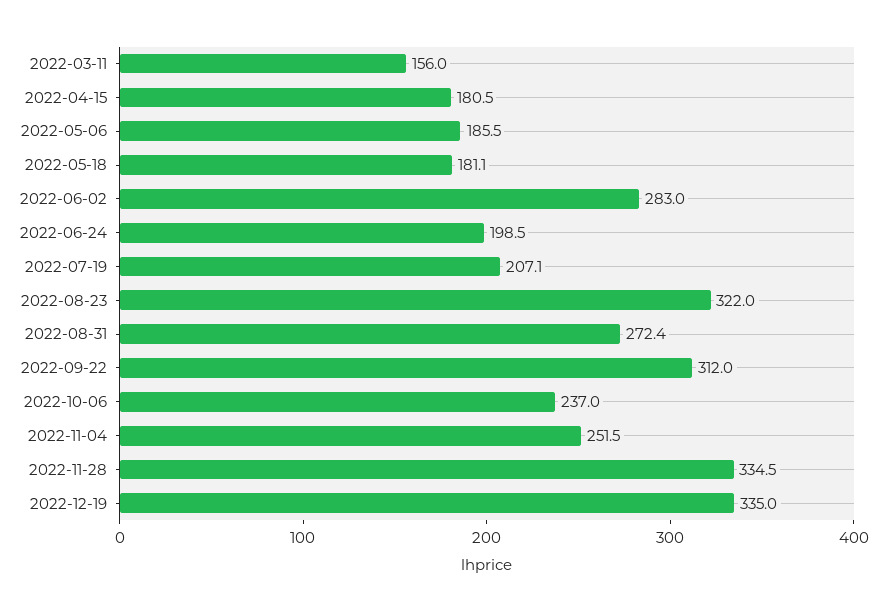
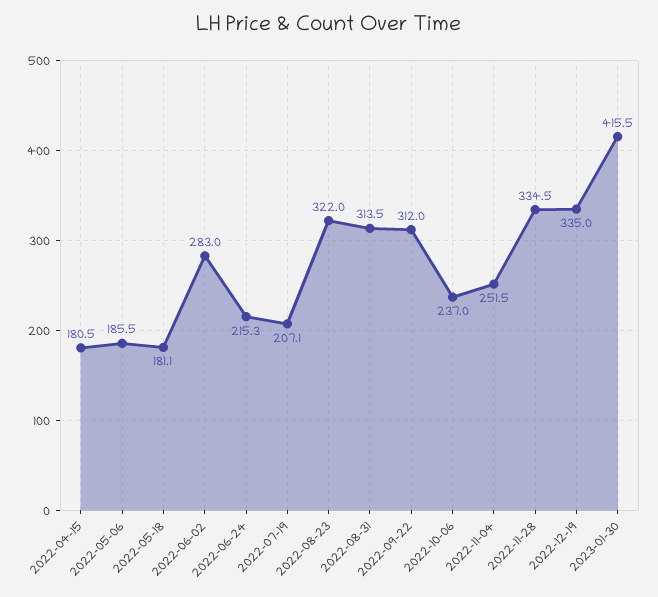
2022-03-11: 156 -> none
2022-06-24: 198.5 -> 215.3
2022-08-31: 272.4 -> 313.5
2023-01-30: none -> 415.5

